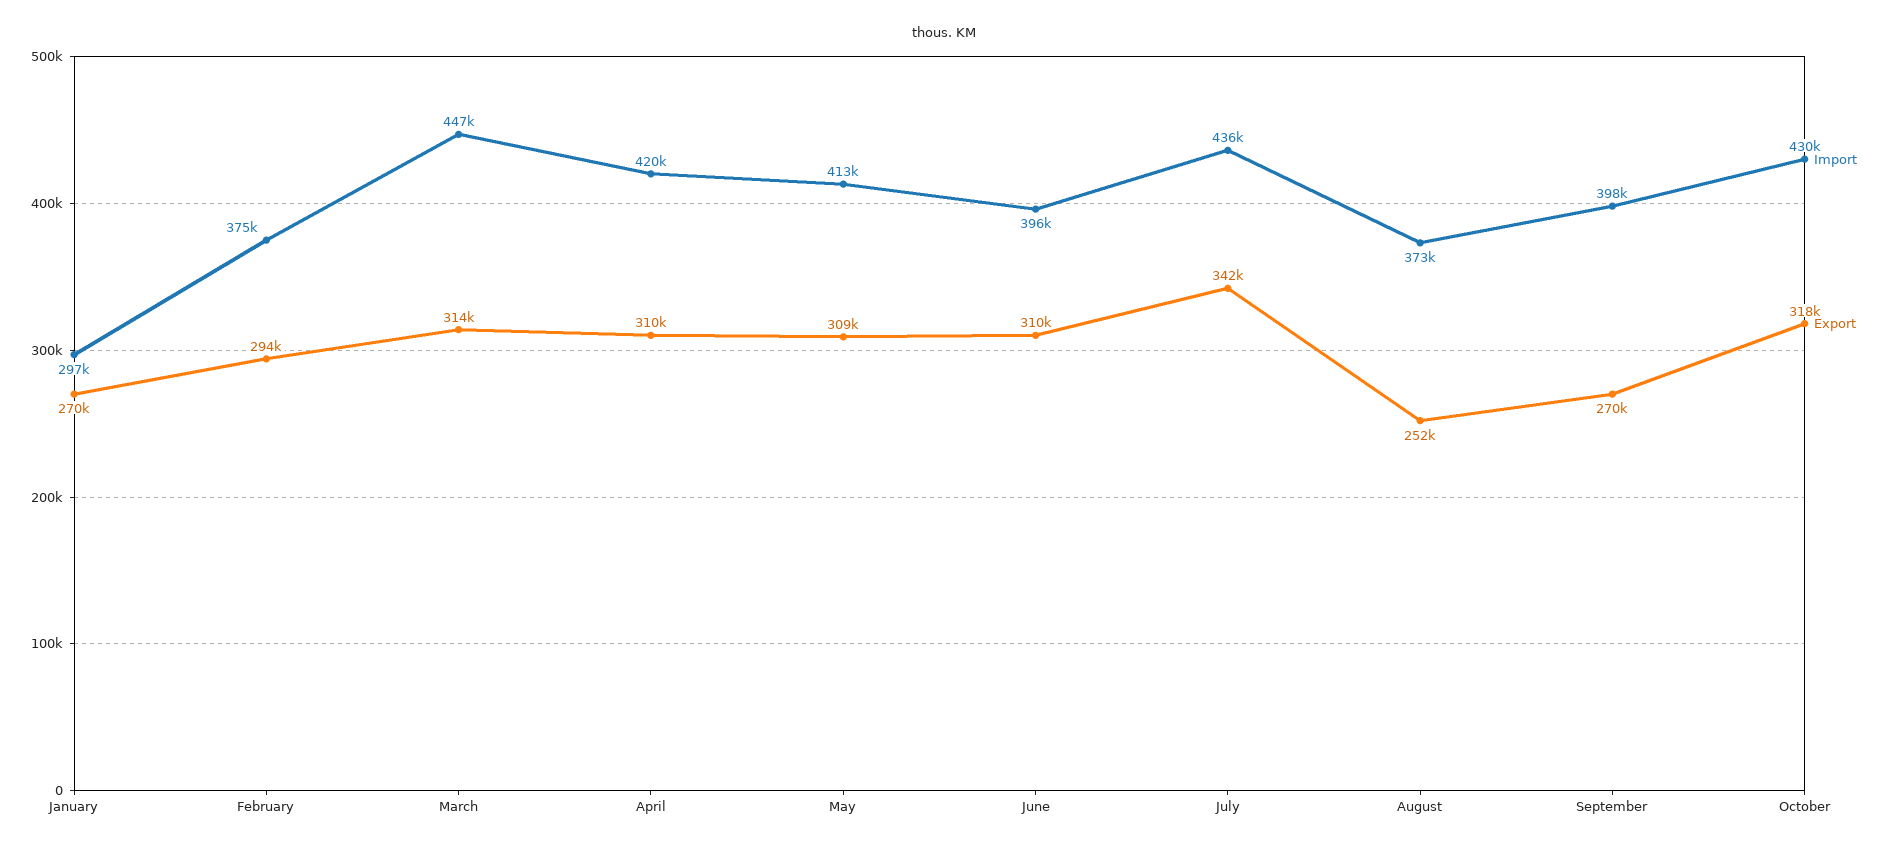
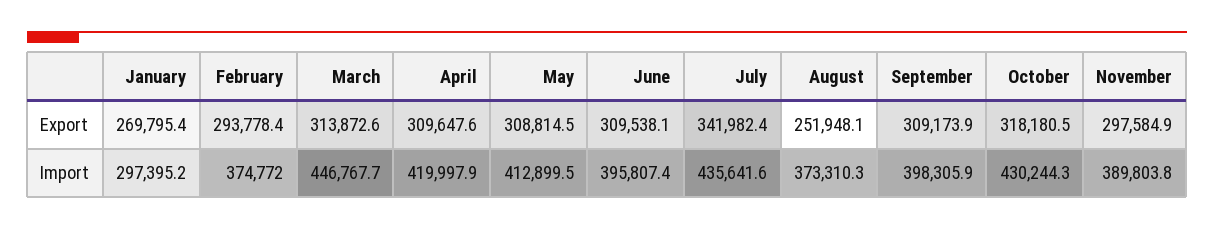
Export, September: 270000 -> 309173.9
Export, November: none -> 297584.9
Import, November: none -> 389803.8

